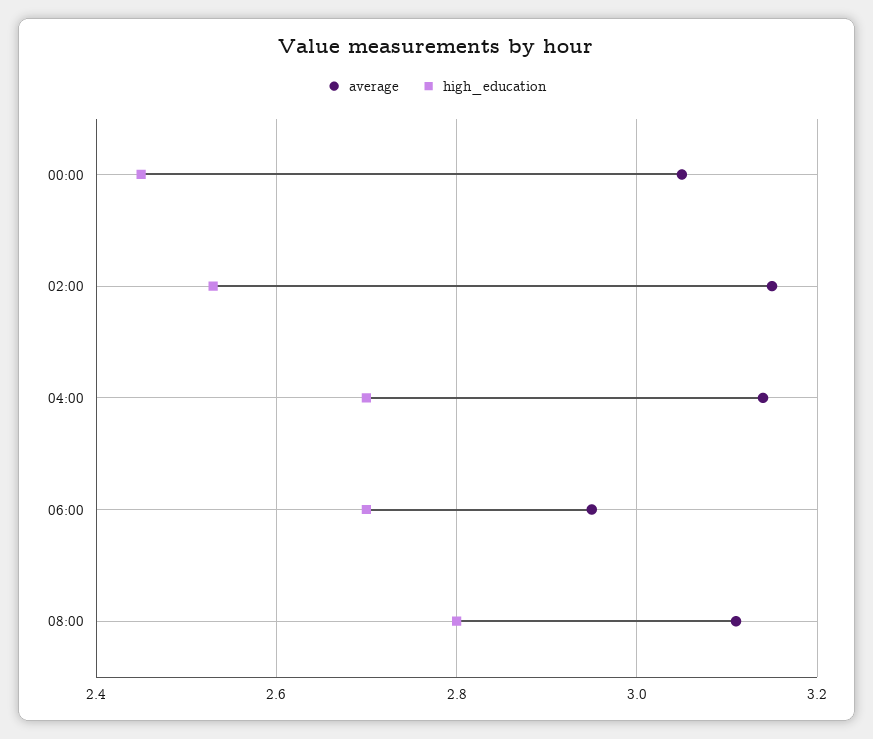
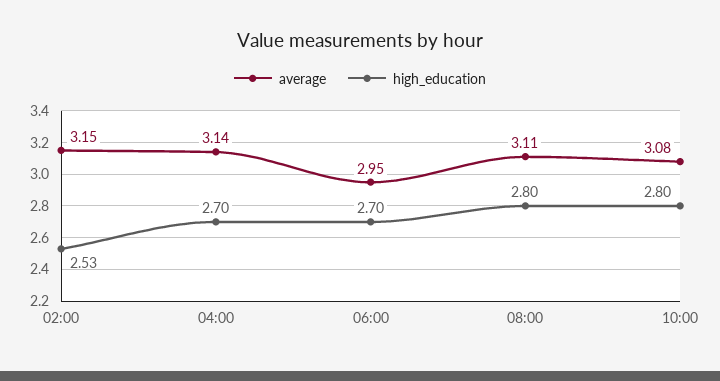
average, 00:00: 3.05 -> none
high_education, 00:00: 2.45 -> none
average, 10:00: none -> 3.08
high_education, 10:00: none -> 2.8

